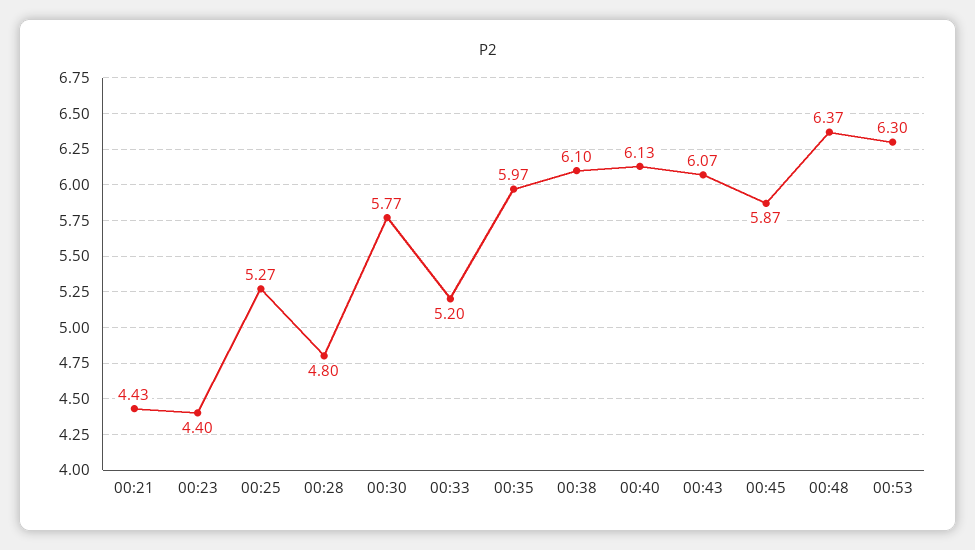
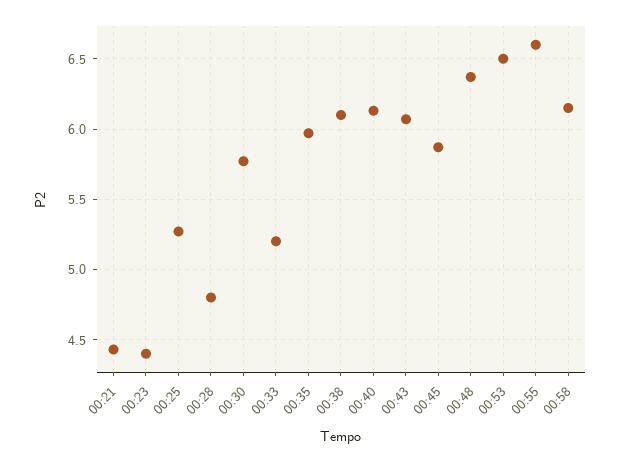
00:53: 6.3 -> 6.5
00:55: none -> 6.6
00:58: none -> 6.15

